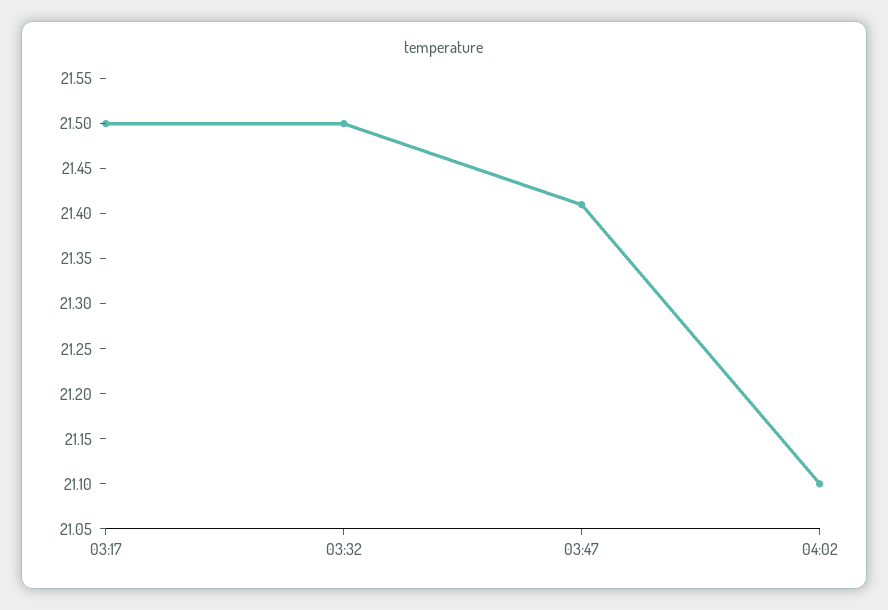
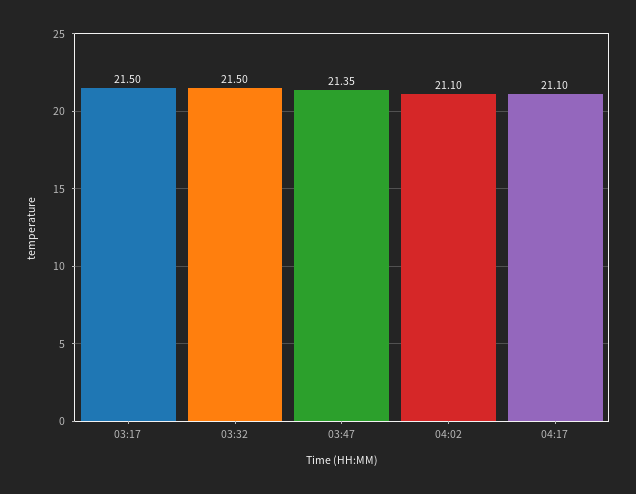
03:47: 21.41 -> 21.35
04:17: none -> 21.1

